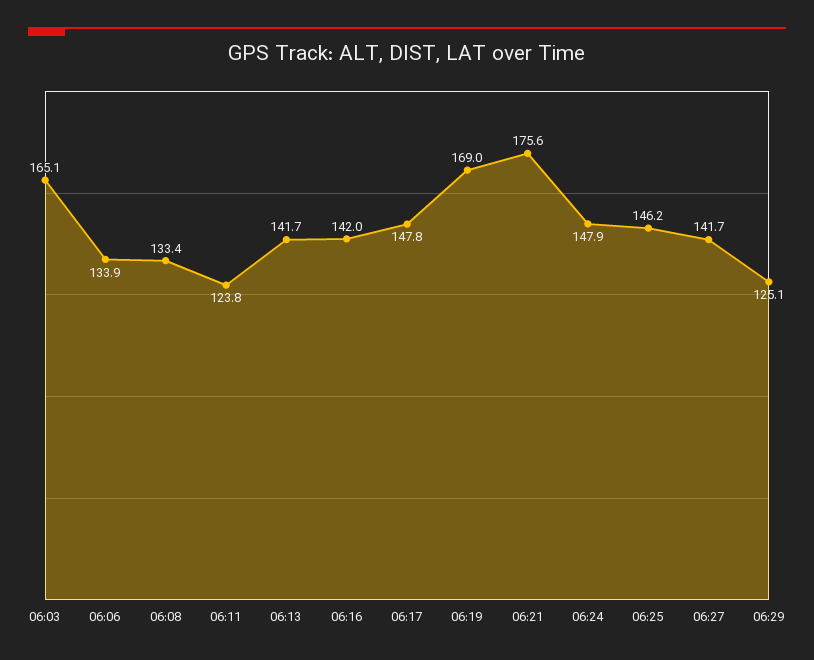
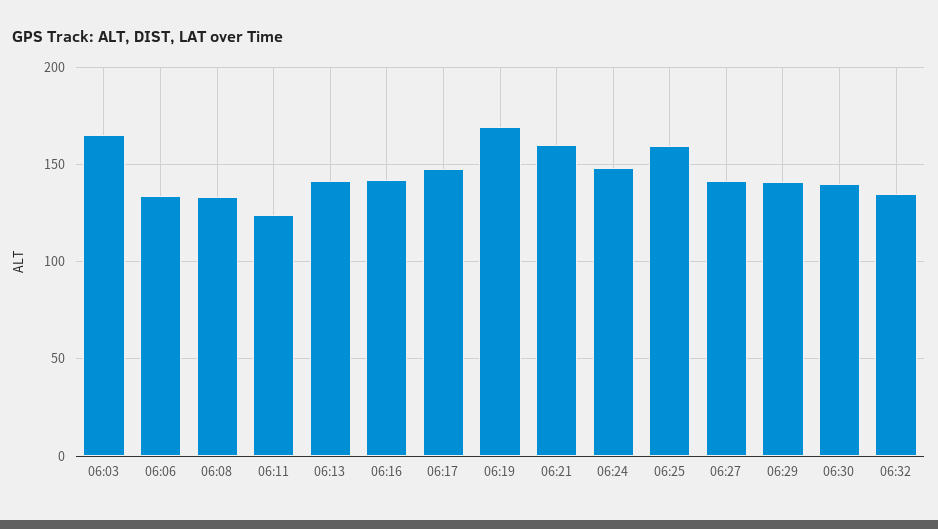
06:21: 175.6 -> 160
06:25: 146.2 -> 160
06:29: 125.1 -> 140
06:30: none -> 140
06:32: none -> 135

